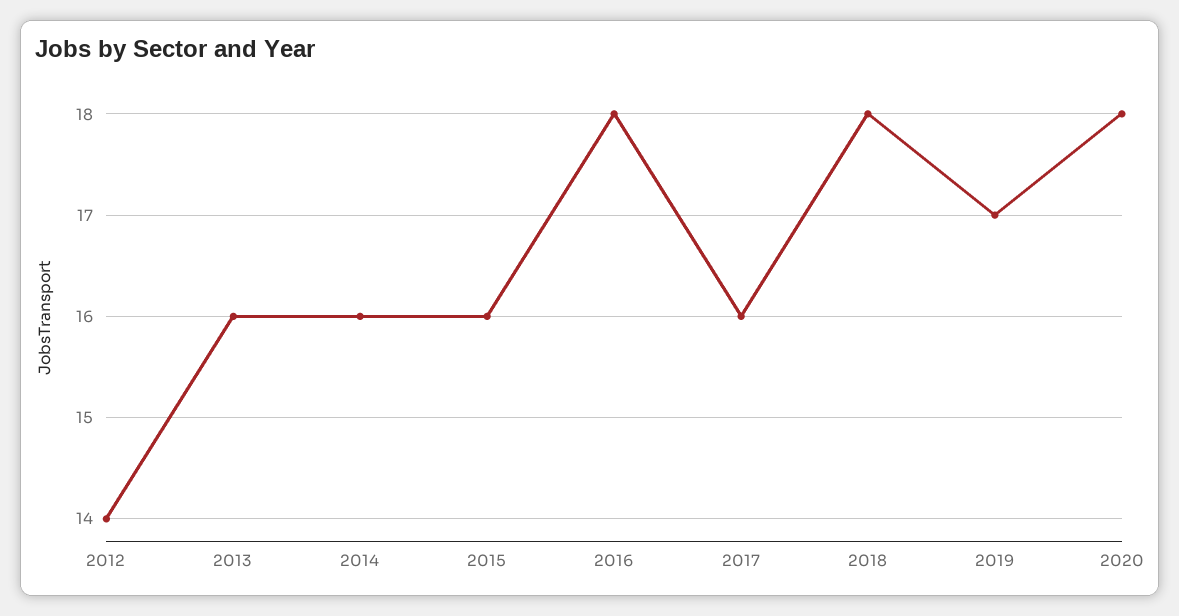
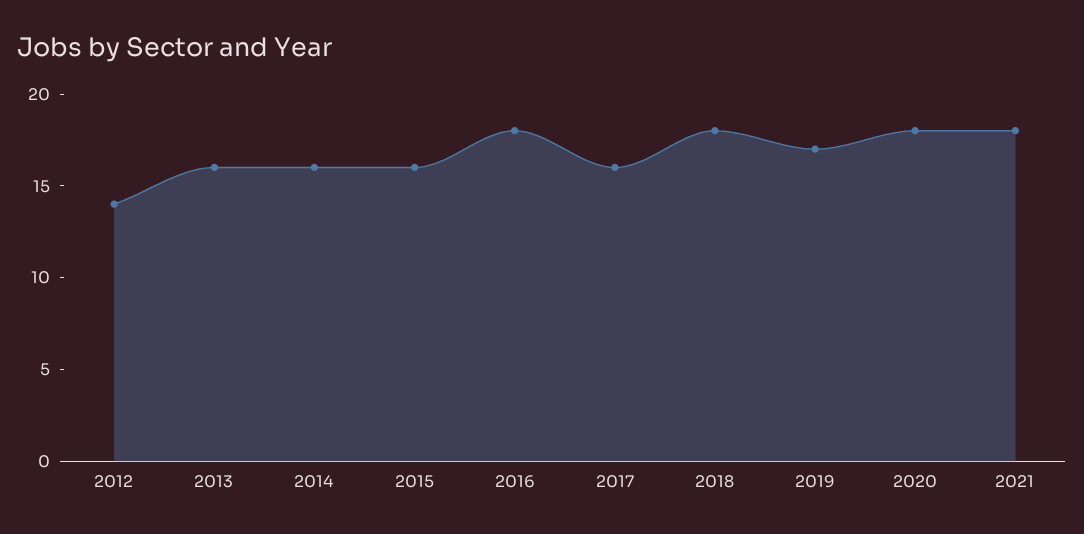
2021: none -> 18

